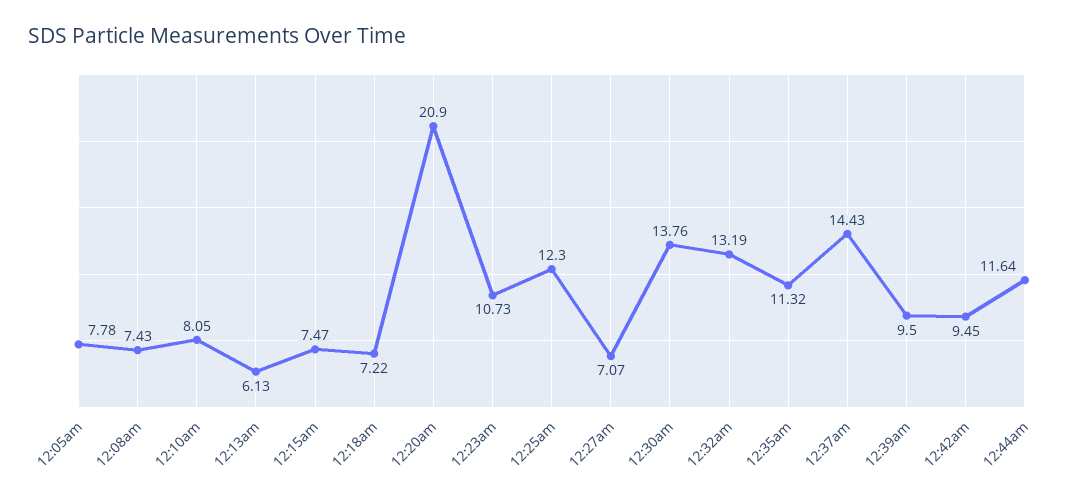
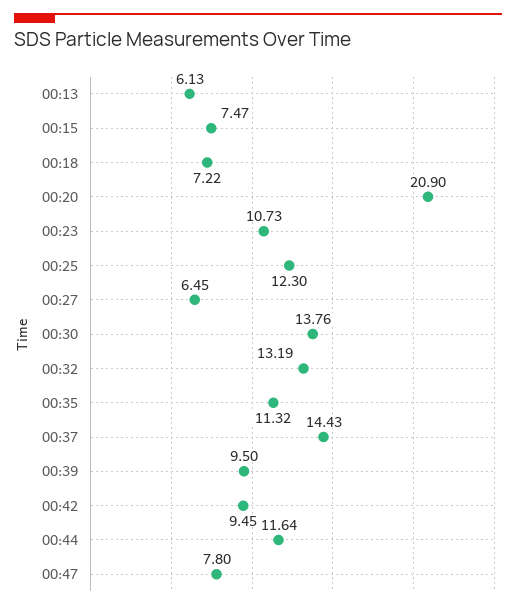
12:05am: 7.78 -> none
12:08am: 7.43 -> none
12:10am: 8.05 -> none
12:27am: 7.07 -> 6.45
00:47: none -> 7.8

